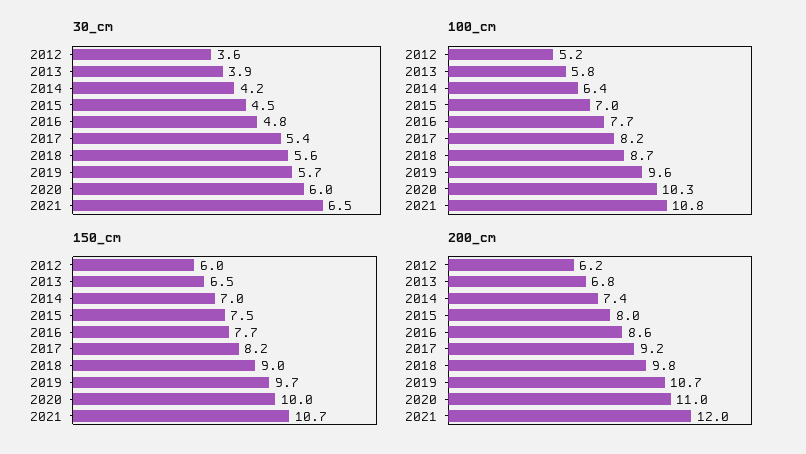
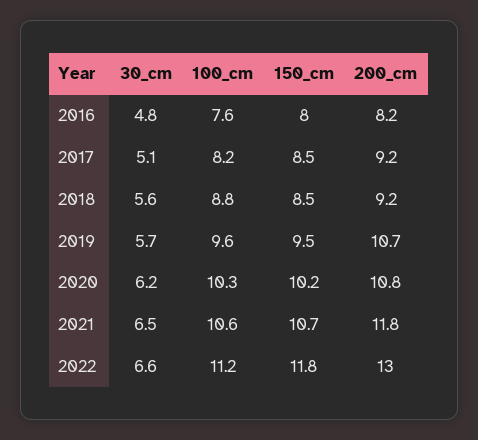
30_cm, 2012: 3.6 -> none
30_cm, 2013: 3.9 -> none
30_cm, 2014: 4.2 -> none
30_cm, 2015: 4.5 -> none
30_cm, 2017: 5.4 -> 5.1
30_cm, 2020: 6 -> 6.2
100_cm, 2012: 5.2 -> none
100_cm, 2013: 5.8 -> none
100_cm, 2014: 6.4 -> none
100_cm, 2015: 7 -> none
100_cm, 2016: 7.7 -> 7.6
100_cm, 2018: 8.7 -> 8.8
100_cm, 2021: 10.8 -> 10.6
150_cm, 2012: 6 -> none
150_cm, 2013: 6.5 -> none
150_cm, 2014: 7 -> none
150_cm, 2015: 7.5 -> none
150_cm, 2016: 7.7 -> 8
150_cm, 2017: 8.2 -> 8.5
150_cm, 2018: 9 -> 8.5
150_cm, 2019: 9.7 -> 9.5
150_cm, 2020: 10 -> 10.2
200_cm, 2012: 6.2 -> none
200_cm, 2013: 6.8 -> none
200_cm, 2014: 7.4 -> none
200_cm, 2015: 8 -> none
200_cm, 2016: 8.6 -> 8.2
200_cm, 2018: 9.8 -> 9.2
200_cm, 2020: 11 -> 10.8
200_cm, 2021: 12 -> 11.8
30_cm, 2022: none -> 6.6
100_cm, 2022: none -> 11.2
150_cm, 2022: none -> 11.8
200_cm, 2022: none -> 13

